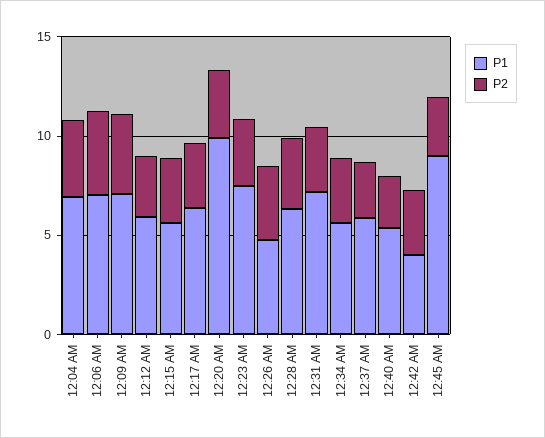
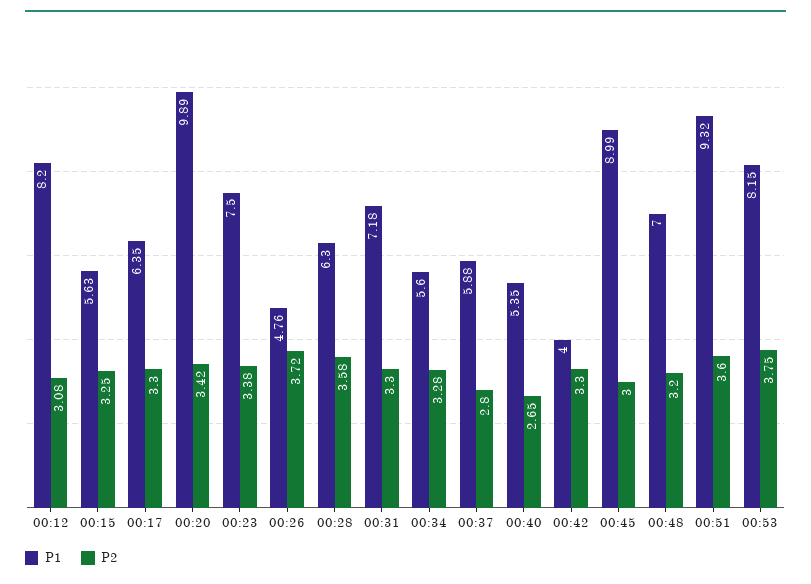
P1, 12:04 AM: 7 -> none
P2, 12:04 AM: 4 -> none
P1, 12:06 AM: 7 -> none
P2, 12:06 AM: 4 -> none
P1, 12:09 AM: 7 -> none
P2, 12:09 AM: 4 -> none
P1, 12:12 AM: 6 -> 8.2
P1, 00:48: none -> 7
P2, 00:48: none -> 3.2
P1, 00:51: none -> 9.32
P2, 00:51: none -> 3.6
P1, 00:53: none -> 8.15
P2, 00:53: none -> 3.75

